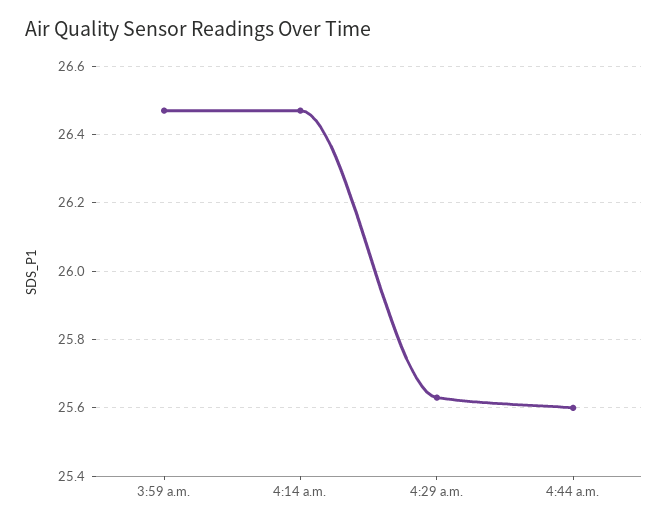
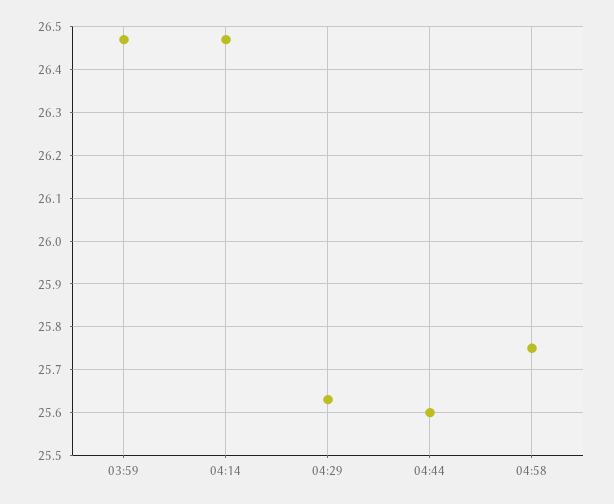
04:58: none -> 25.75

